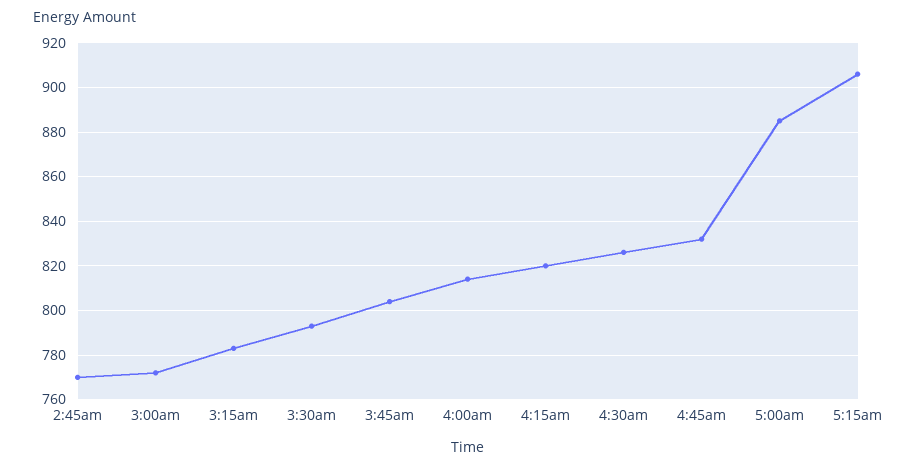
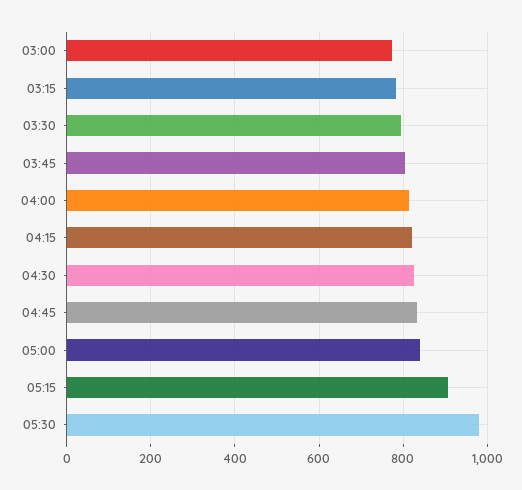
2:45am: 770 -> none
5:00am: 885 -> 840
05:30: none -> 980

